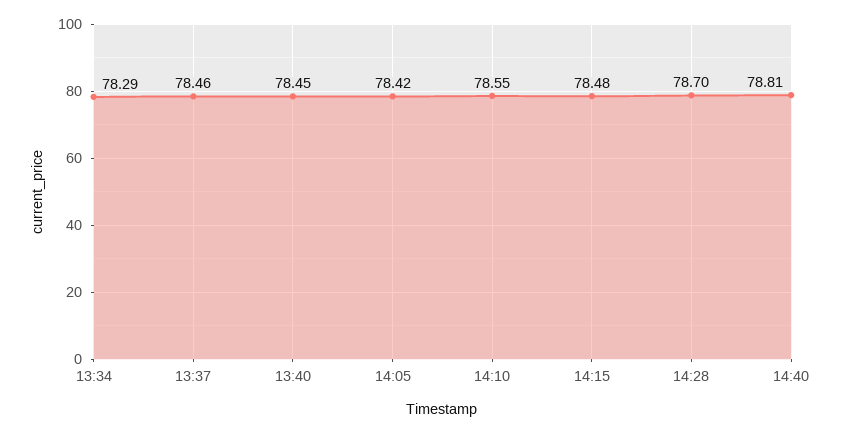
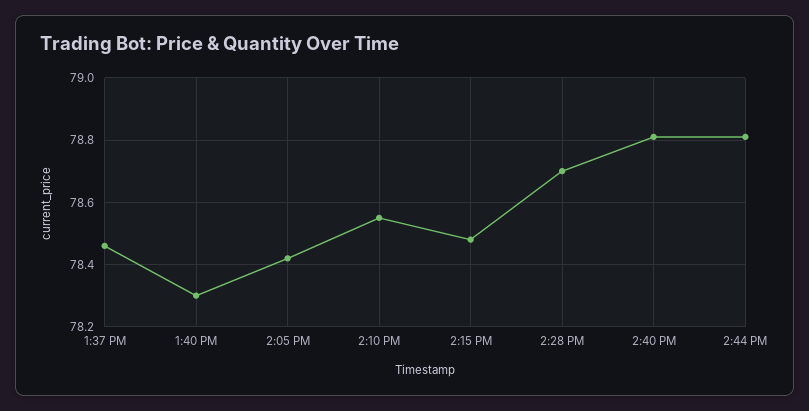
13:34: 78.29 -> none
13:40: 78.45 -> 78.3
2:44 PM: none -> 78.8

